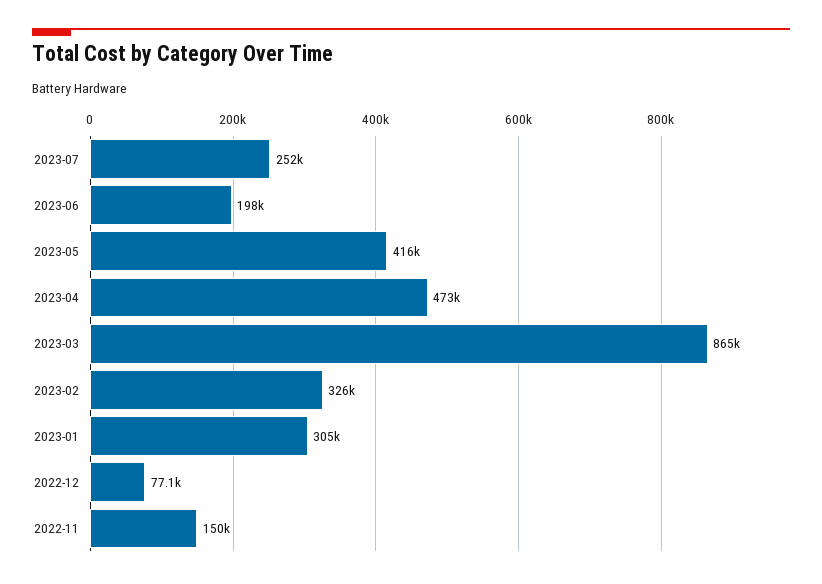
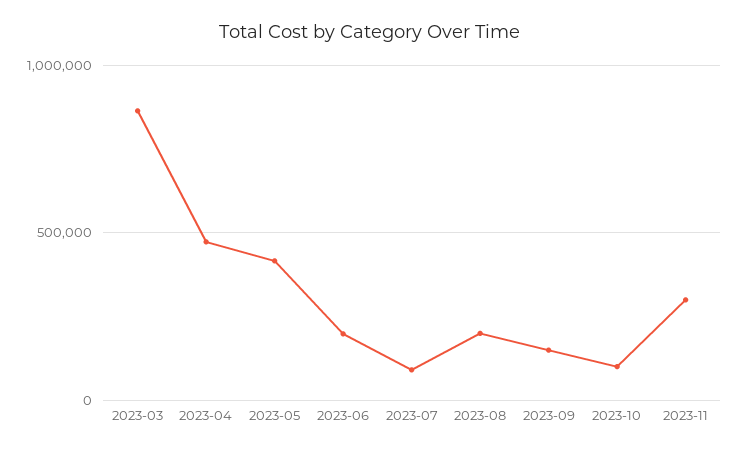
2023-07: 252000 -> 100000
2023-02: 326000 -> none
2023-01: 305000 -> none
2022-12: 77100 -> none
2022-11: 150000 -> none
2023-08: none -> 200000
2023-09: none -> 150000
2023-10: none -> 100000
2023-11: none -> 300000

